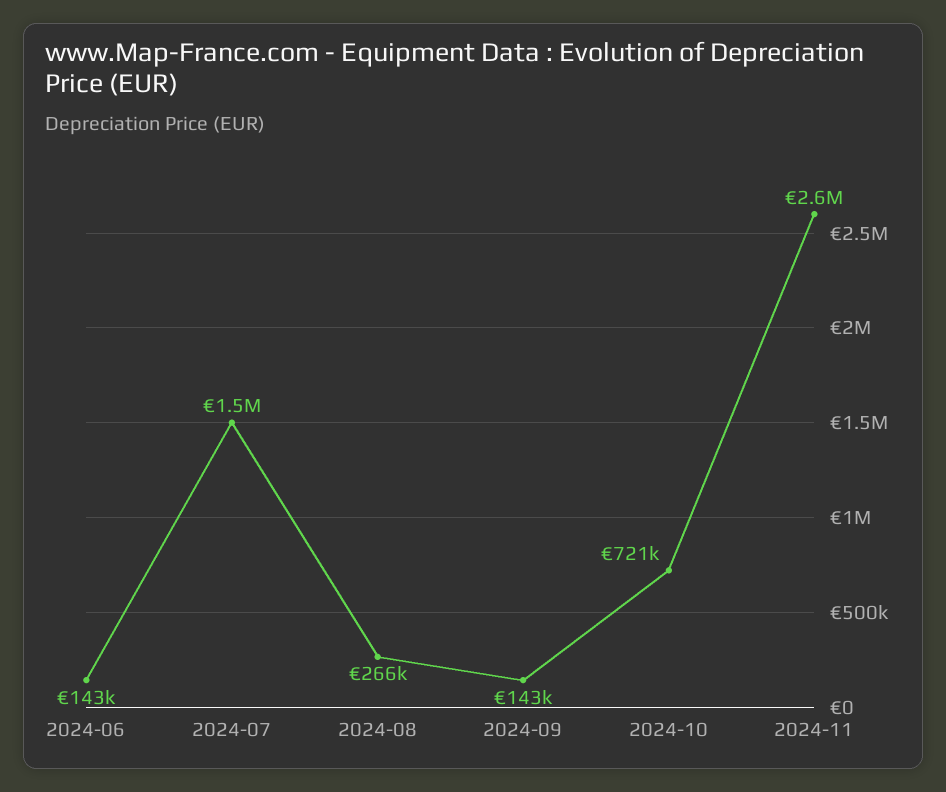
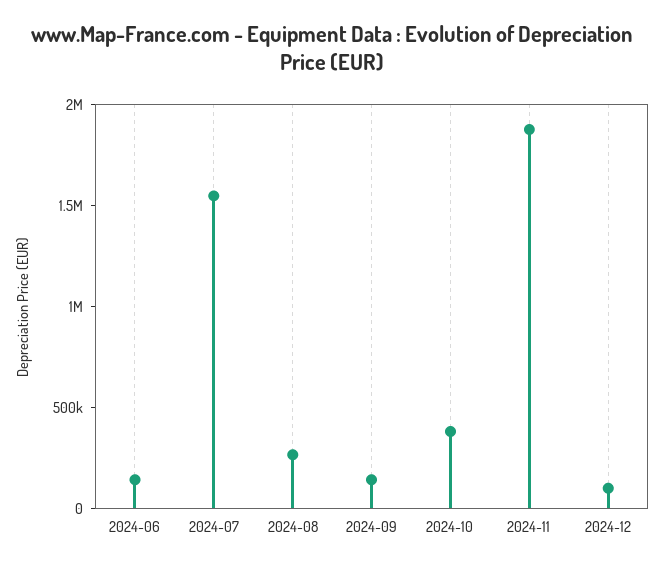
2024-10: 721000 -> 400000
2024-11: 2600000 -> 1900000
2024-12: none -> 100000

